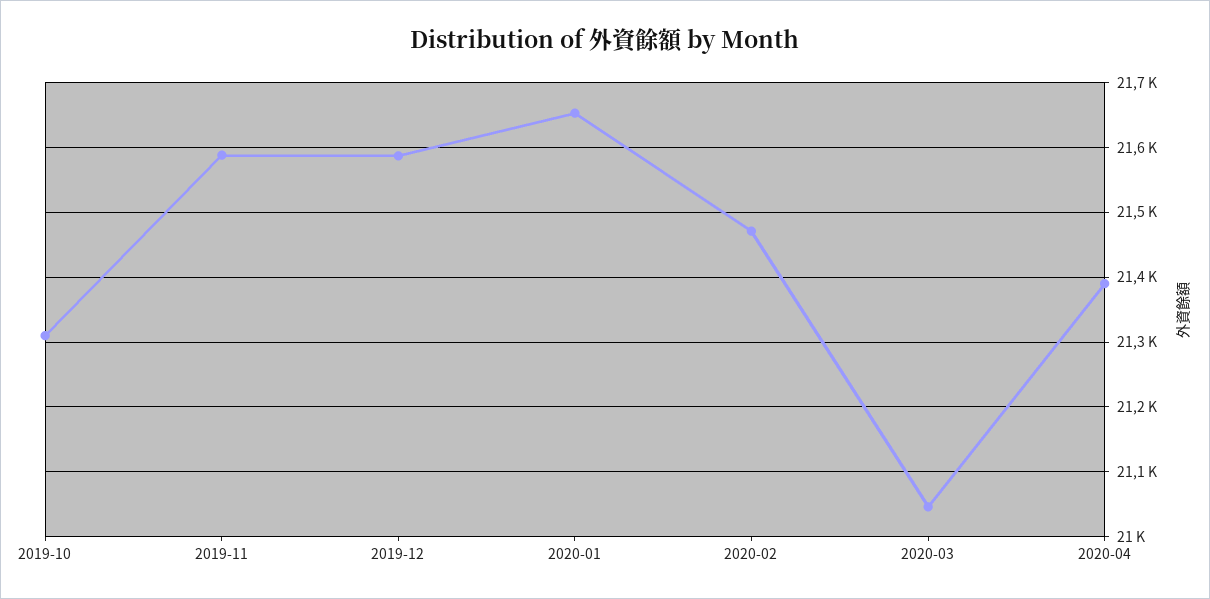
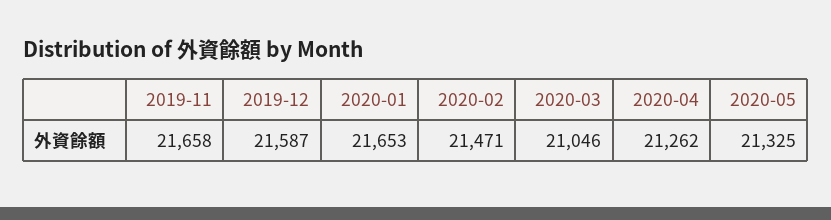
2019-10: 21310 -> none
2019-11: 21590 -> 21658
2020-04: 21390 -> 21262
2020-05: none -> 21325

